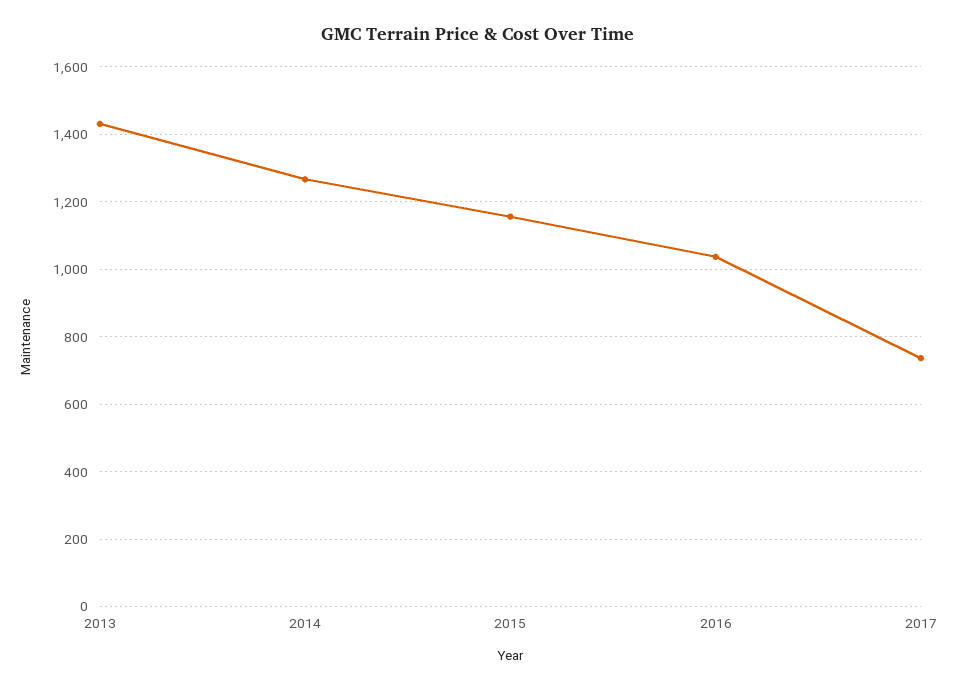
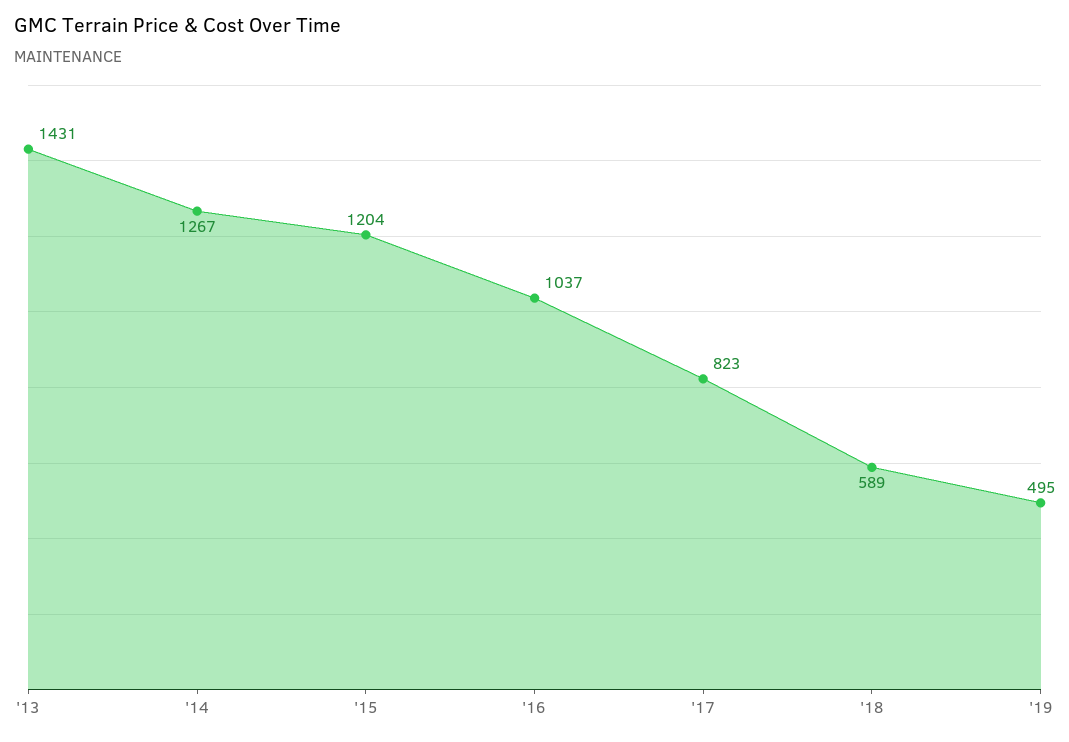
2015: 1160 -> 1204
2017: 740 -> 823
'18: none -> 589
'19: none -> 495

